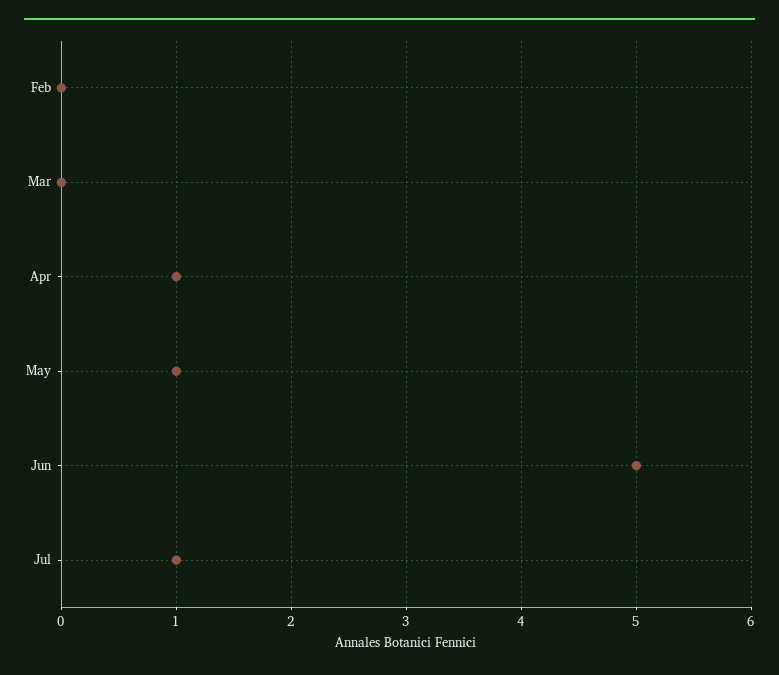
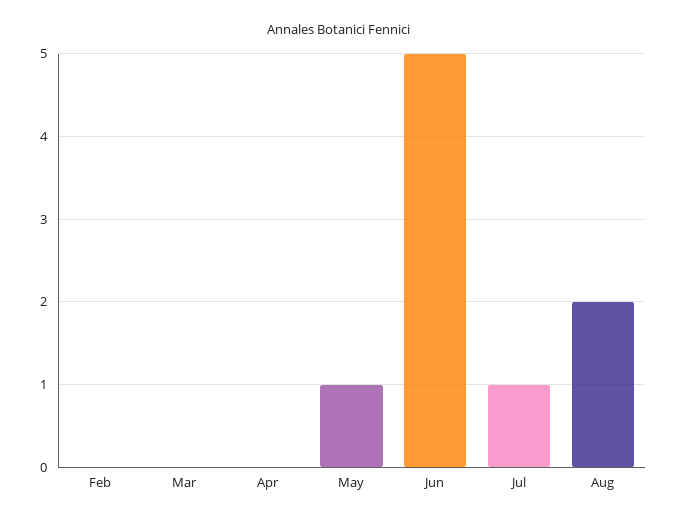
Apr: 1 -> 0
Aug: none -> 2

